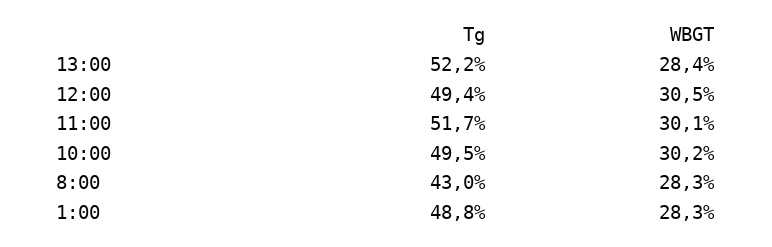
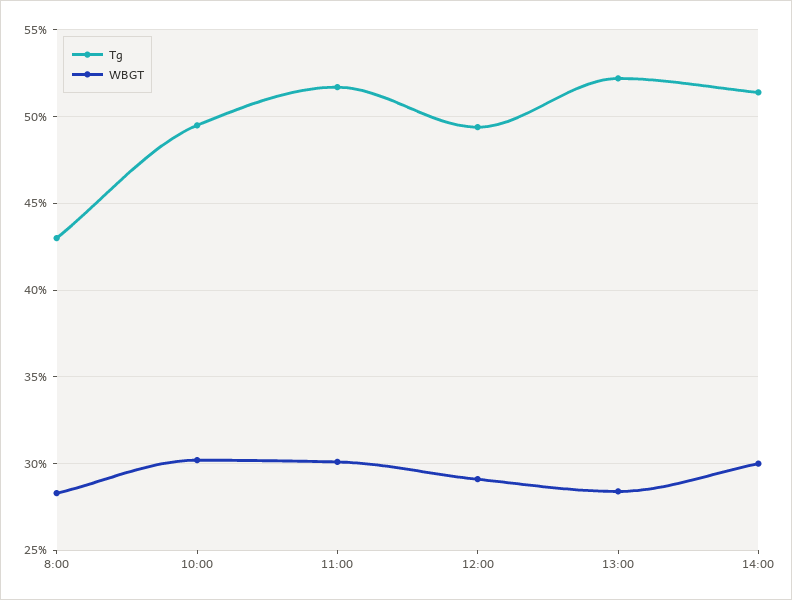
WBGT, 12:00: 30.5 -> 29
Tg, 1:00: 48.8 -> none
WBGT, 1:00: 28.3 -> none
Tg, 14:00: none -> 51.5
WBGT, 14:00: none -> 30

